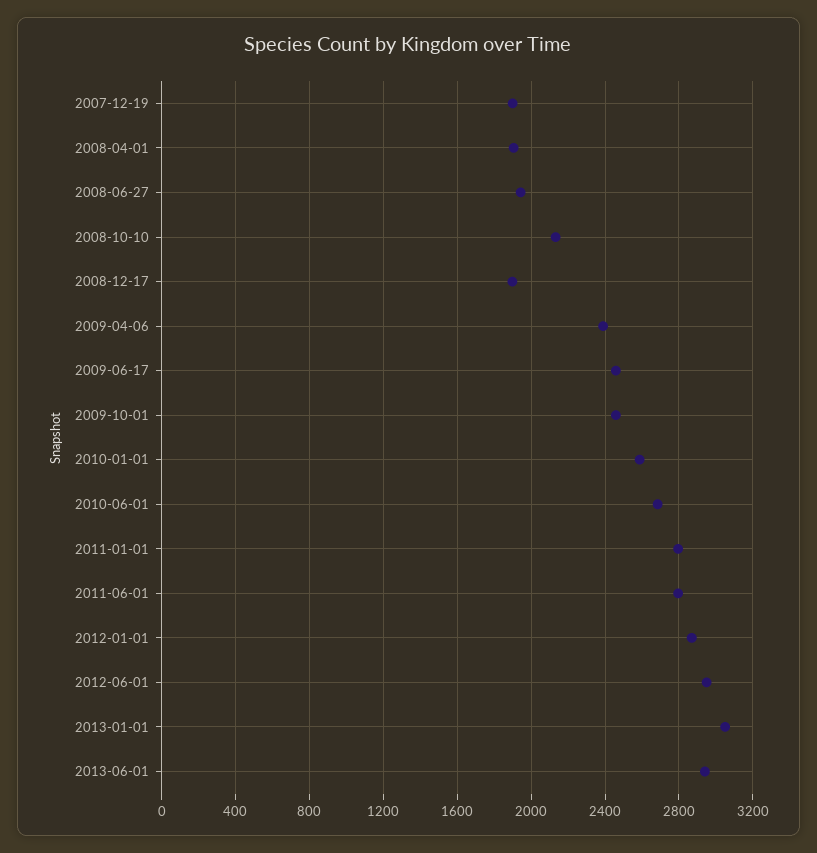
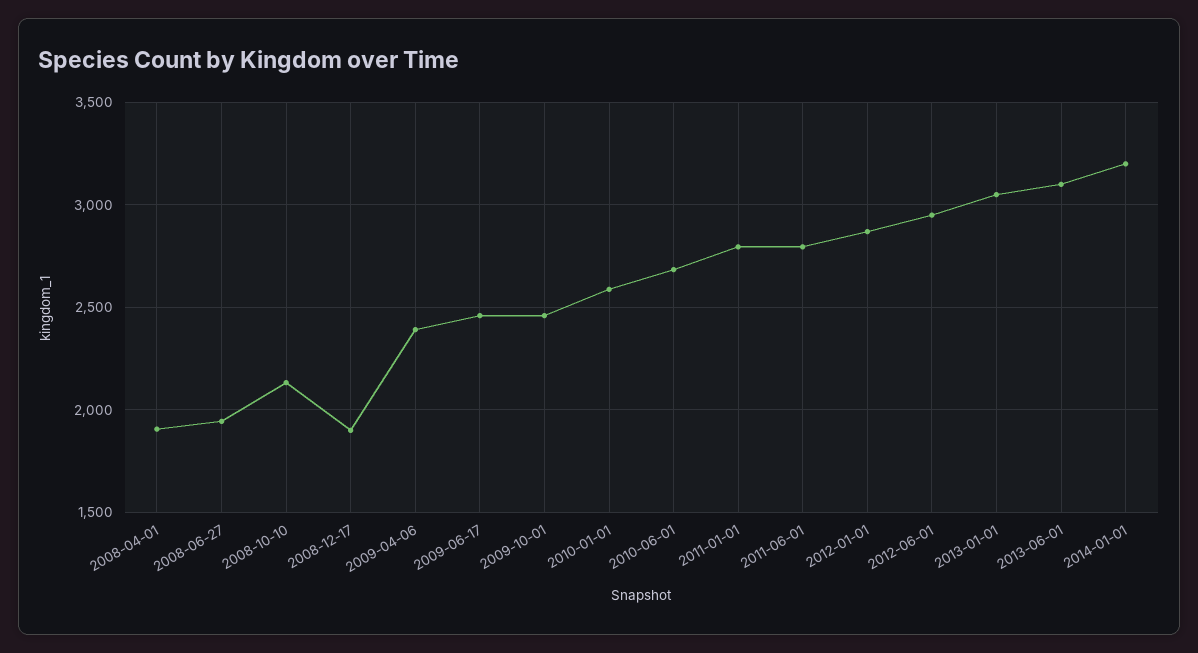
2007-12-19: 1900 -> none
2013-06-01: 2950 -> 3100
2014-01-01: none -> 3200

